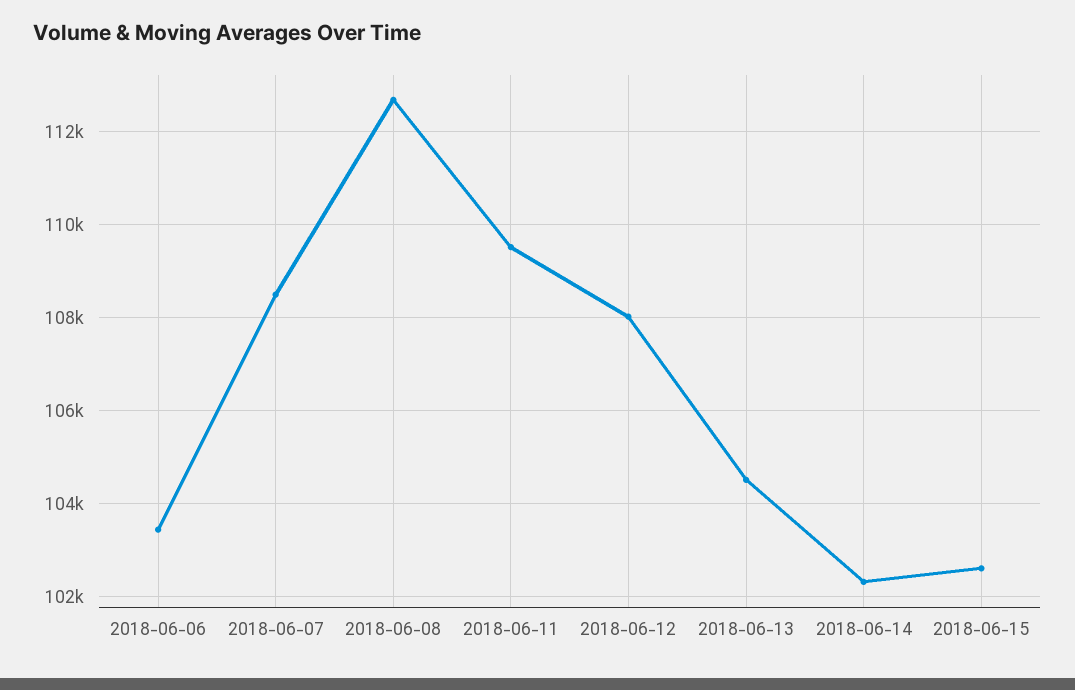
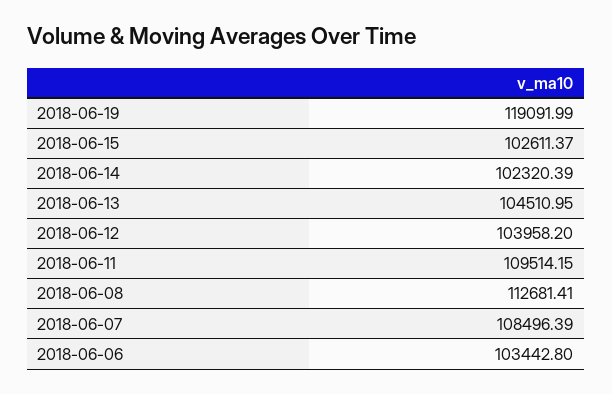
2018-06-12: 108000 -> 103958.2
2018-06-19: none -> 119091.99

